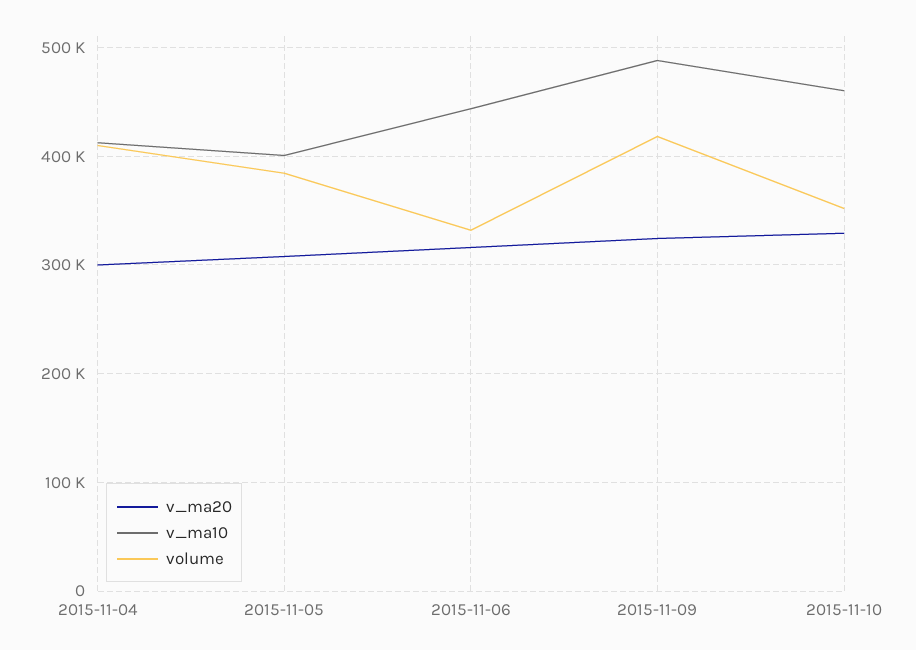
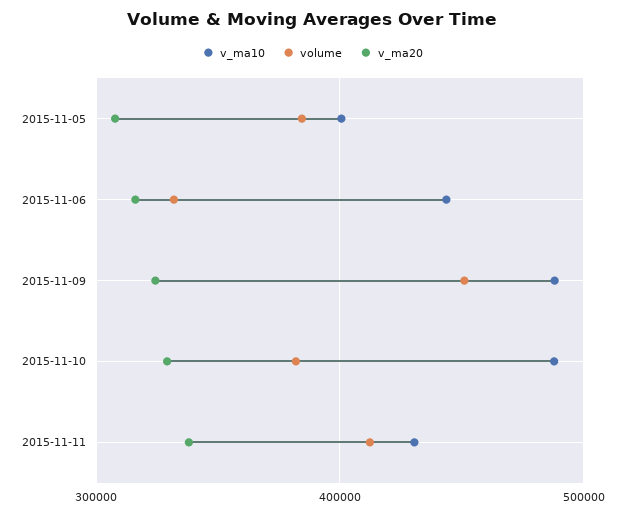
v_ma20, 2015-11-04: 300000 -> none
v_ma10, 2015-11-04: 410000 -> none
volume, 2015-11-04: 410000 -> none
volume, 2015-11-09: 420000 -> 450000
v_ma10, 2015-11-10: 460000 -> 490000
volume, 2015-11-10: 350000 -> 380000
v_ma10, 2015-11-11: none -> 430000
volume, 2015-11-11: none -> 410000
v_ma20, 2015-11-11: none -> 340000

